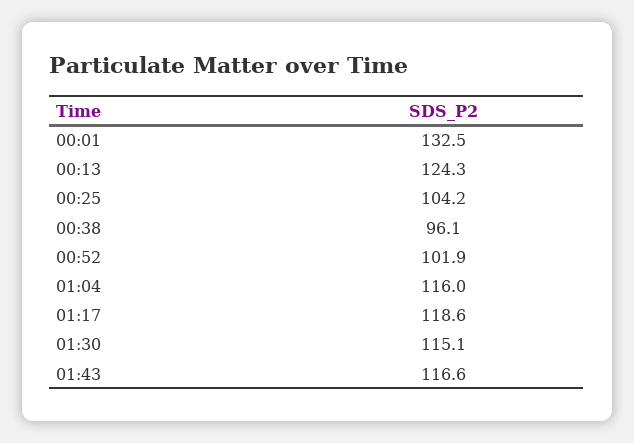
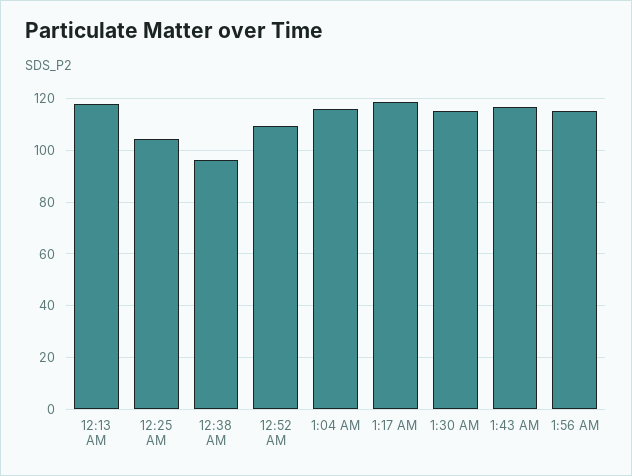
00:01: 132.5 -> none
00:13: 124.3 -> 117.5
00:52: 101.9 -> 110
1:56 AM: none -> 115

